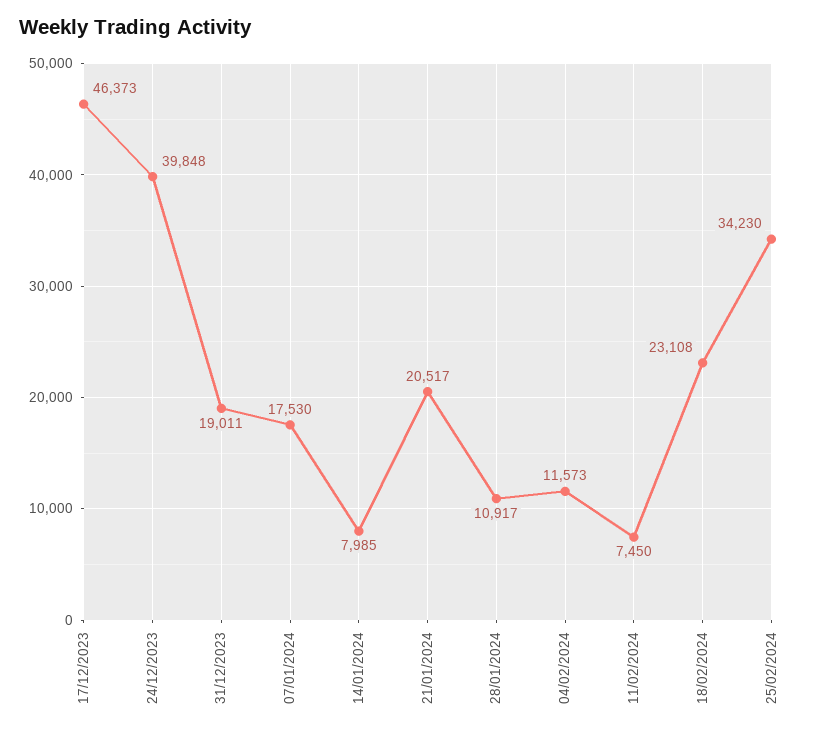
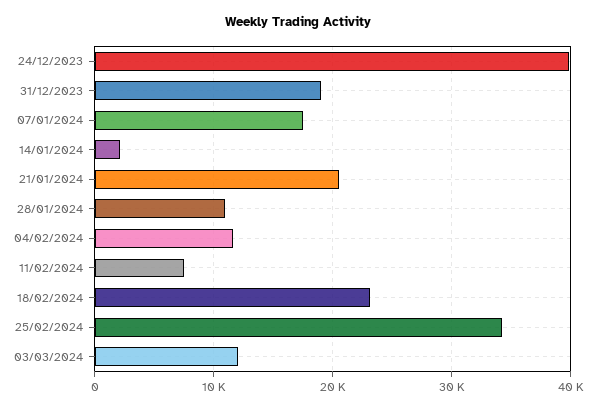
17/12/2023: 46373 -> none
14/01/2024: 7985 -> 2000
03/03/2024: none -> 12000

